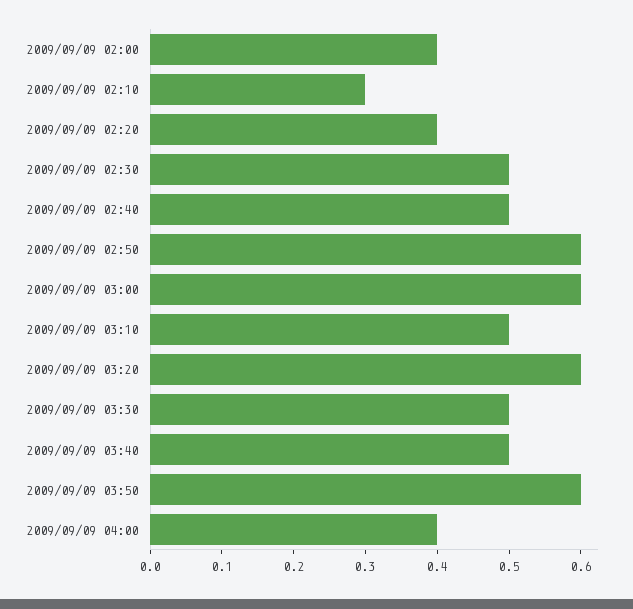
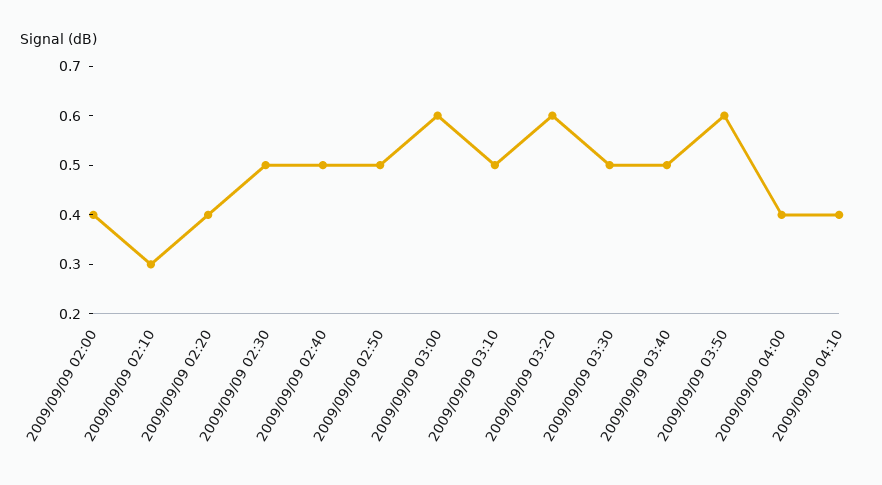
2009/09/09 02:50: 0.6 -> 0.5
2009/09/09 04:10: none -> 0.4

